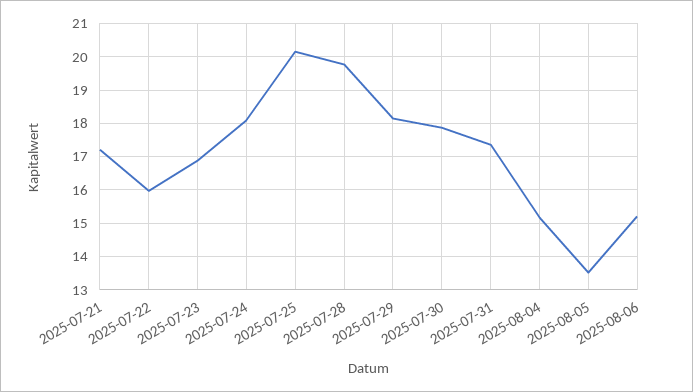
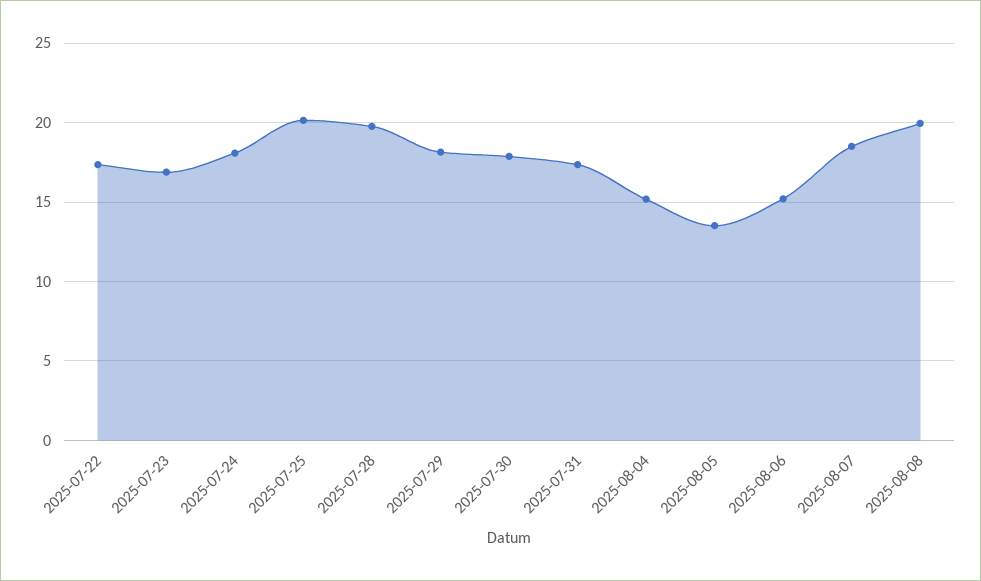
2025-07-21: 17.2 -> none
2025-07-22: 16 -> 17.5
2025-08-07: none -> 18.5
2025-08-08: none -> 20

